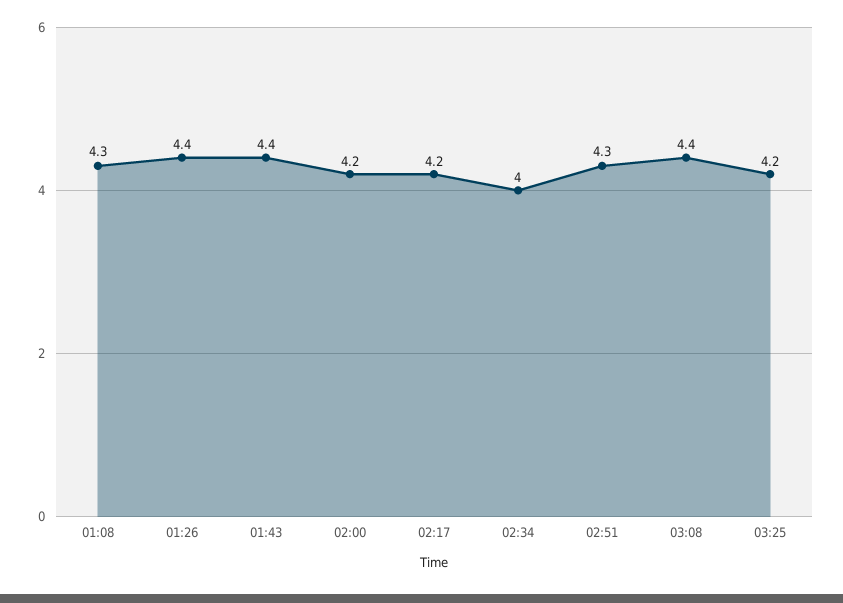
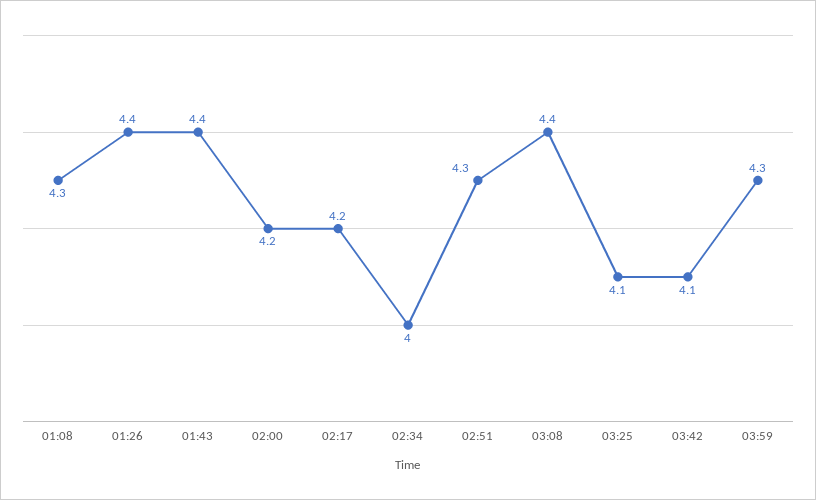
03:25: 4.2 -> 4.1
03:42: none -> 4.1
03:59: none -> 4.3

